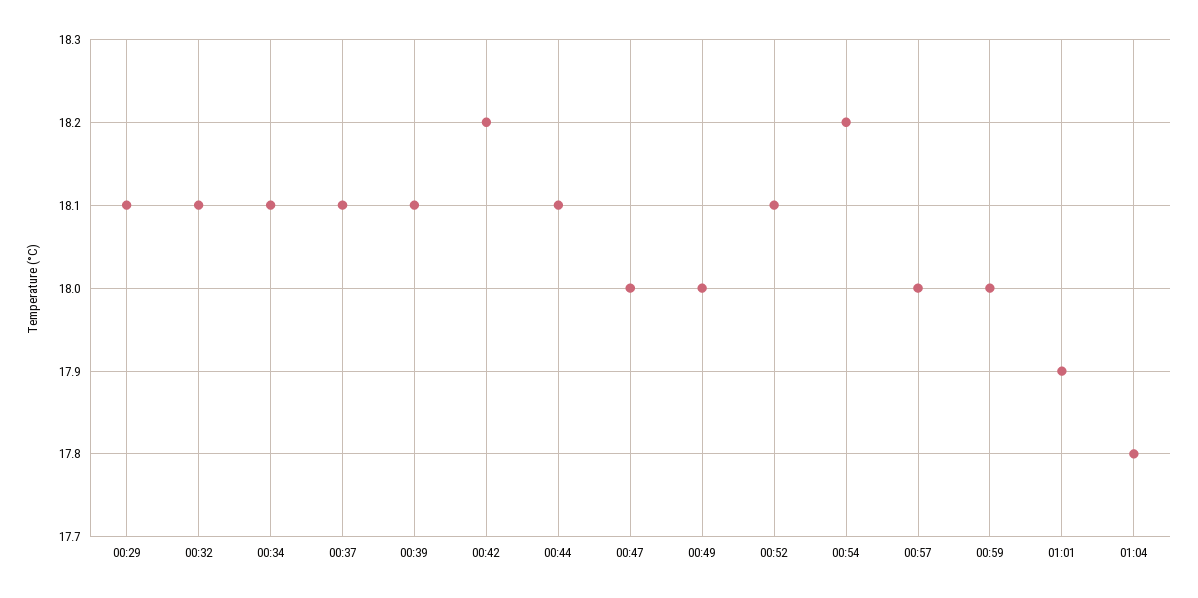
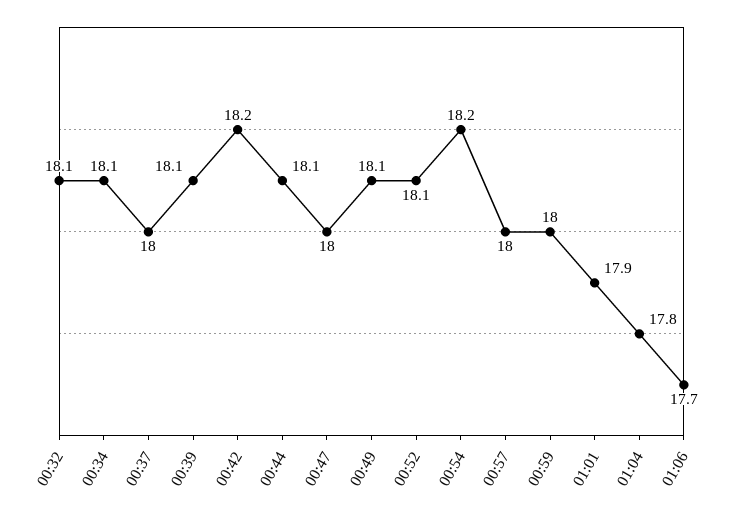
00:29: 18.1 -> none
00:37: 18.1 -> 18
00:49: 18 -> 18.1
01:06: none -> 17.7

